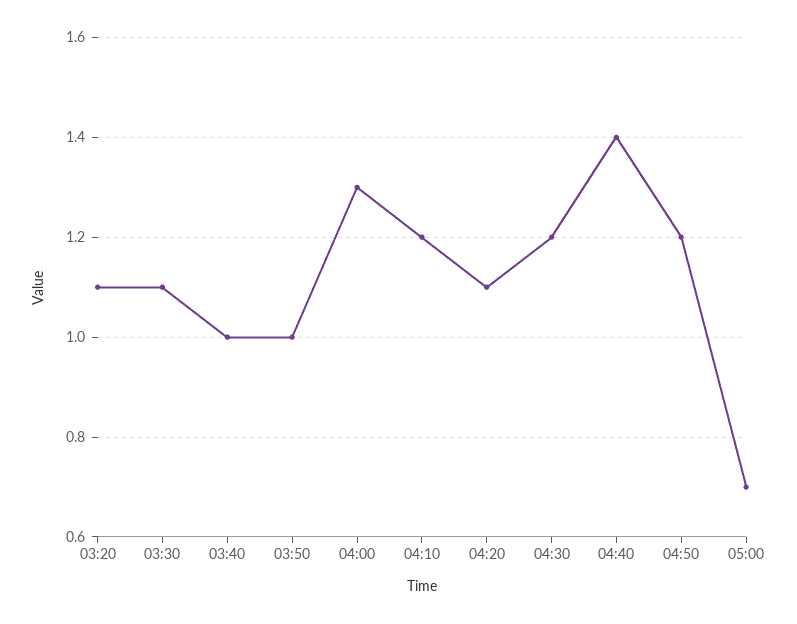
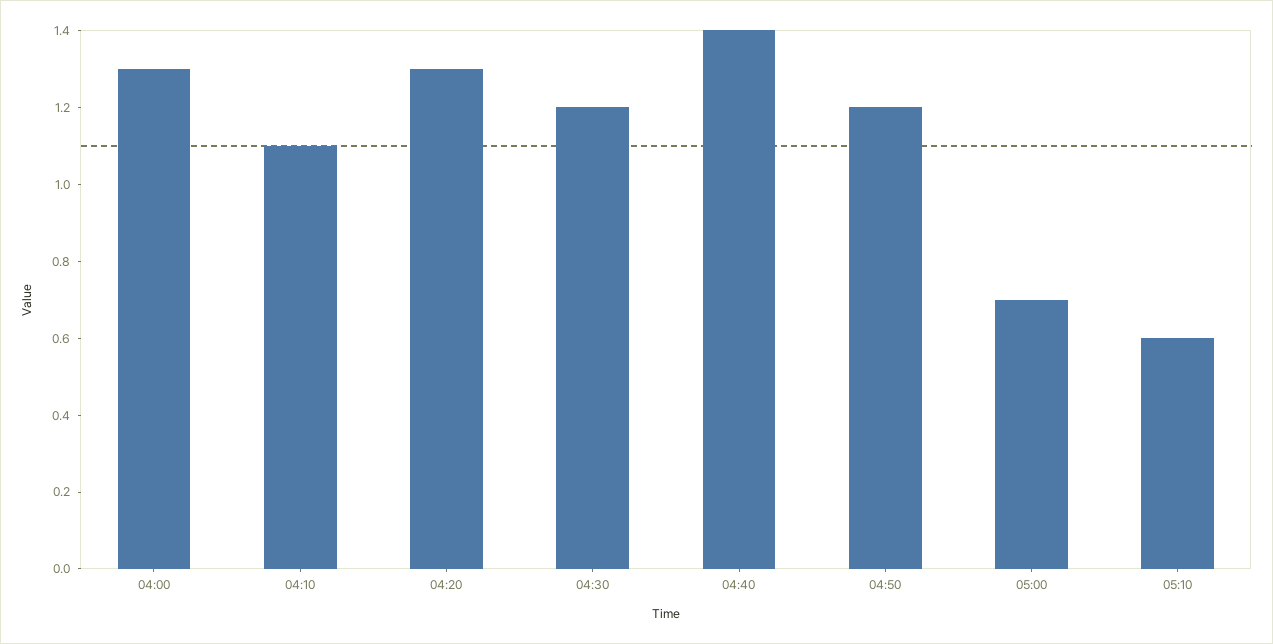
03:20: 1.1 -> none
03:30: 1.1 -> none
03:40: 1 -> none
03:50: 1 -> none
04:10: 1.2 -> 1.1
04:20: 1.1 -> 1.3
05:10: none -> 0.6

